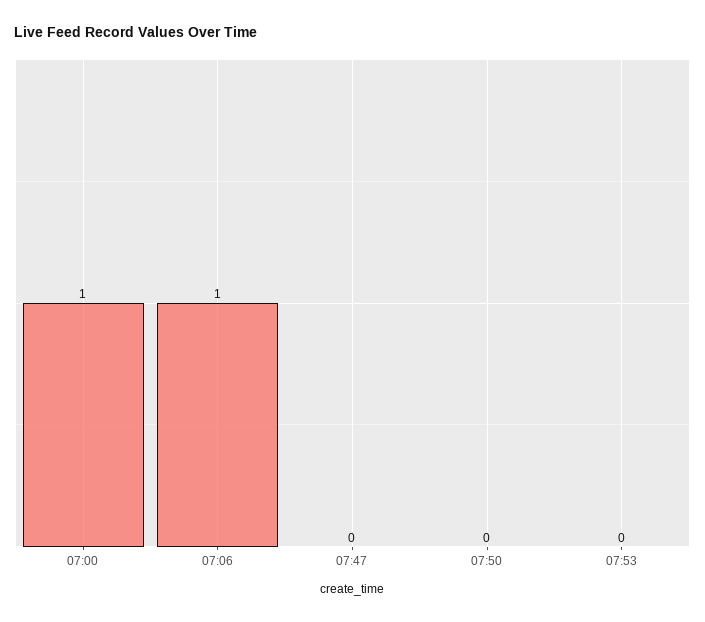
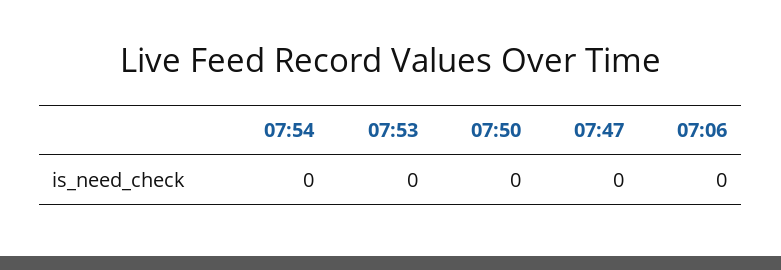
07:00: 1 -> none
07:06: 1 -> 0
07:54: none -> 0

